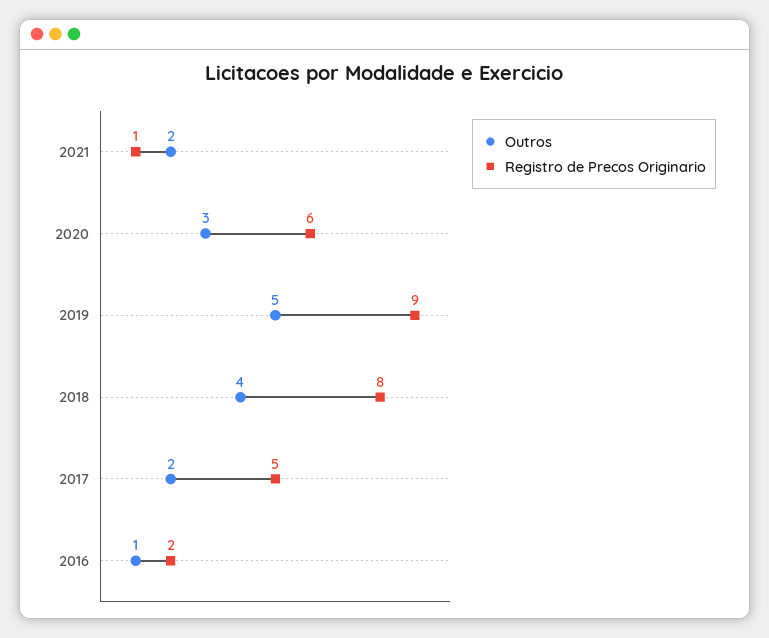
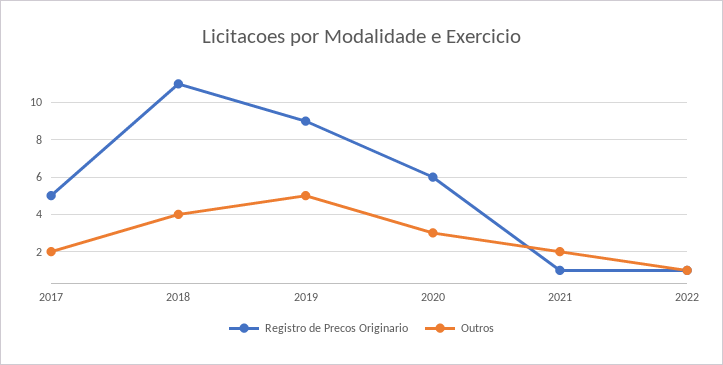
Registro de Precos Originario, 2018: 8 -> 11
Outros, 2016: 1 -> none
Registro de Precos Originario, 2016: 2 -> none
Registro de Precos Originario, 2022: none -> 1
Outros, 2022: none -> 1

